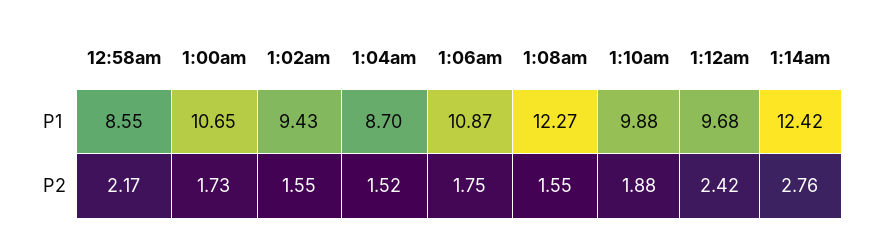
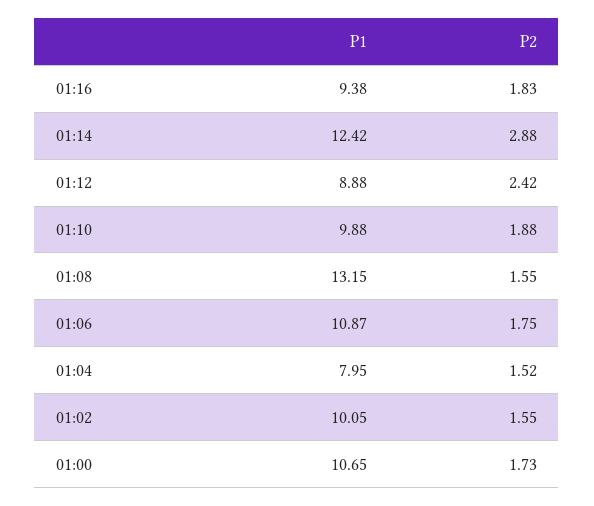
12:58am, P1: 8.55 -> none
1:02am, P1: 9.43 -> 10.05
1:04am, P1: 8.7 -> 7.95
1:08am, P1: 12.27 -> 13.15
1:12am, P1: 9.68 -> 8.88
12:58am, P2: 2.17 -> none
1:14am, P2: 2.76 -> 2.88
01:16, P1: none -> 9.38
01:16, P2: none -> 1.83

